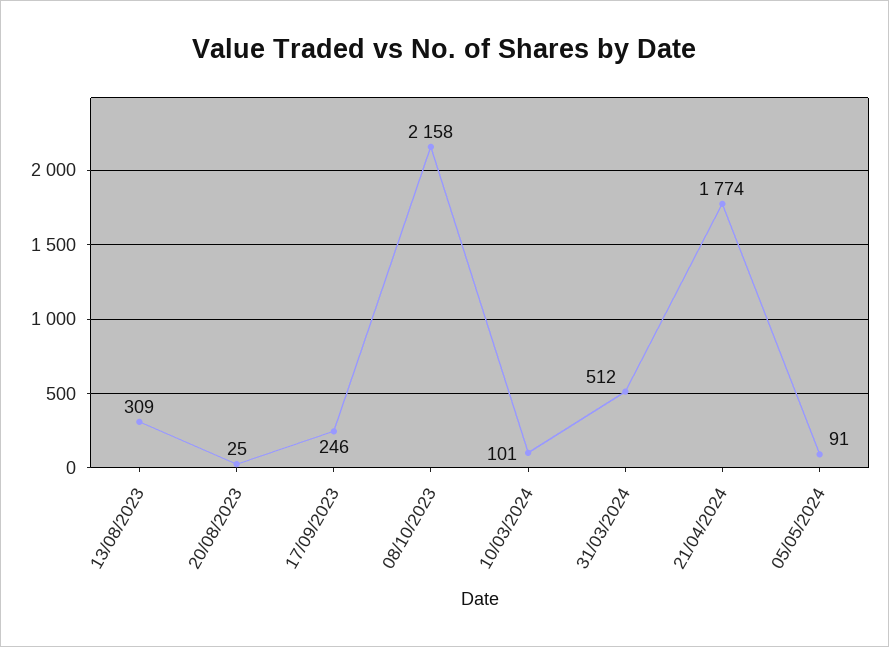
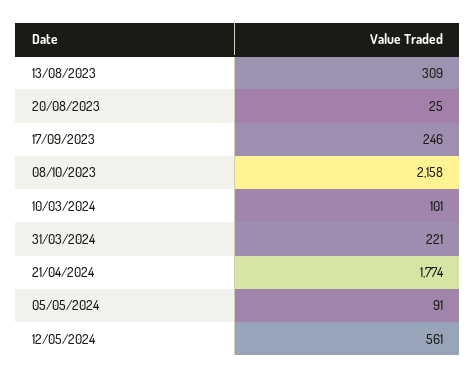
31/03/2024: 512 -> 221
12/05/2024: none -> 561

